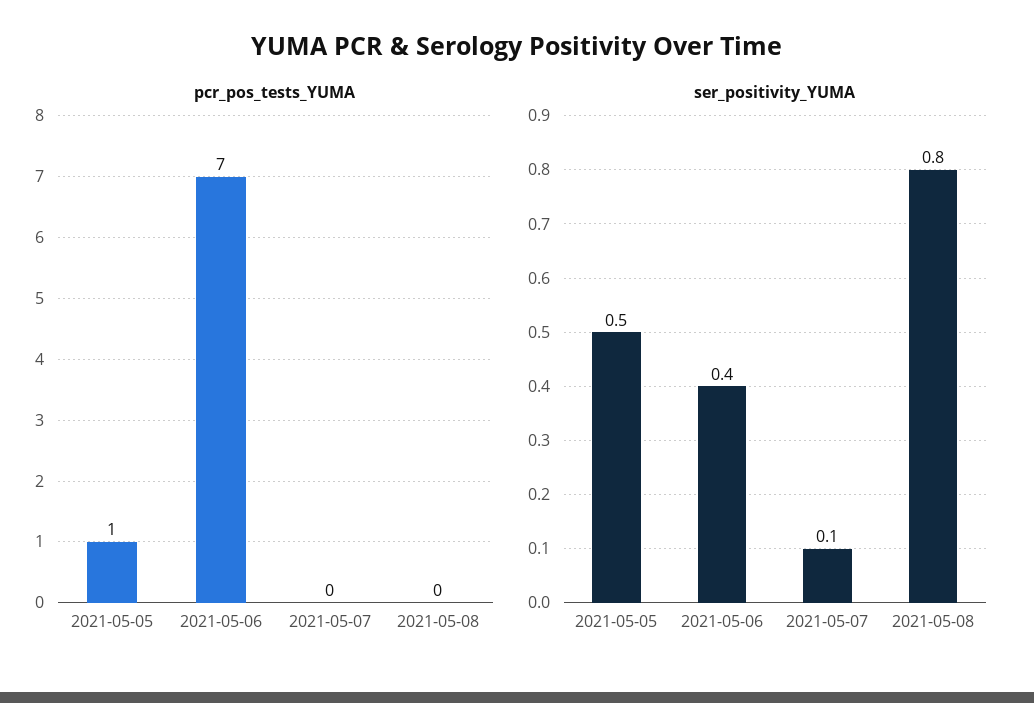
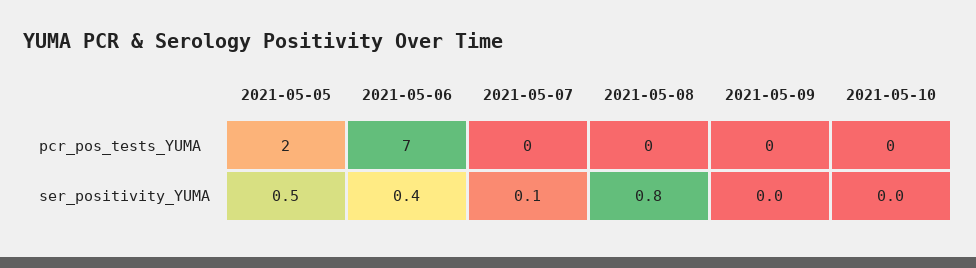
pcr_pos_tests_YUMA, 2021-05-05: 1 -> 2
pcr_pos_tests_YUMA, 2021-05-09: none -> 0
pcr_pos_tests_YUMA, 2021-05-10: none -> 0
ser_positivity_YUMA, 2021-05-09: none -> 0
ser_positivity_YUMA, 2021-05-10: none -> 0

